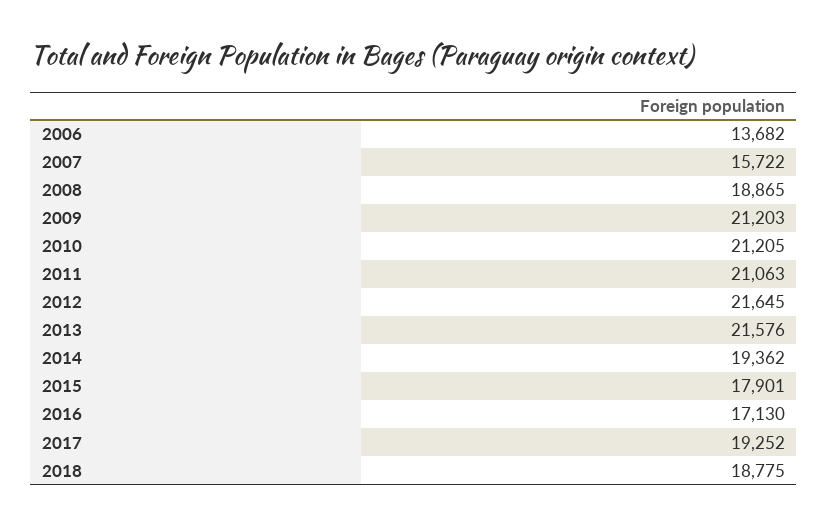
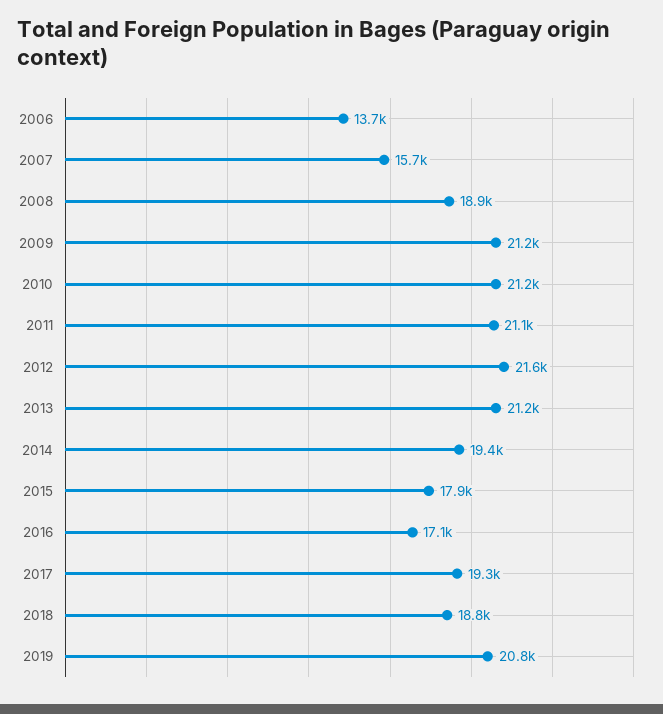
2013: 21576 -> 21200
2019: none -> 20800

